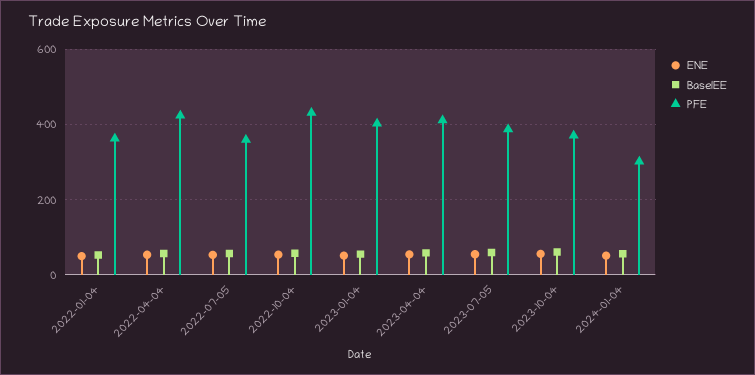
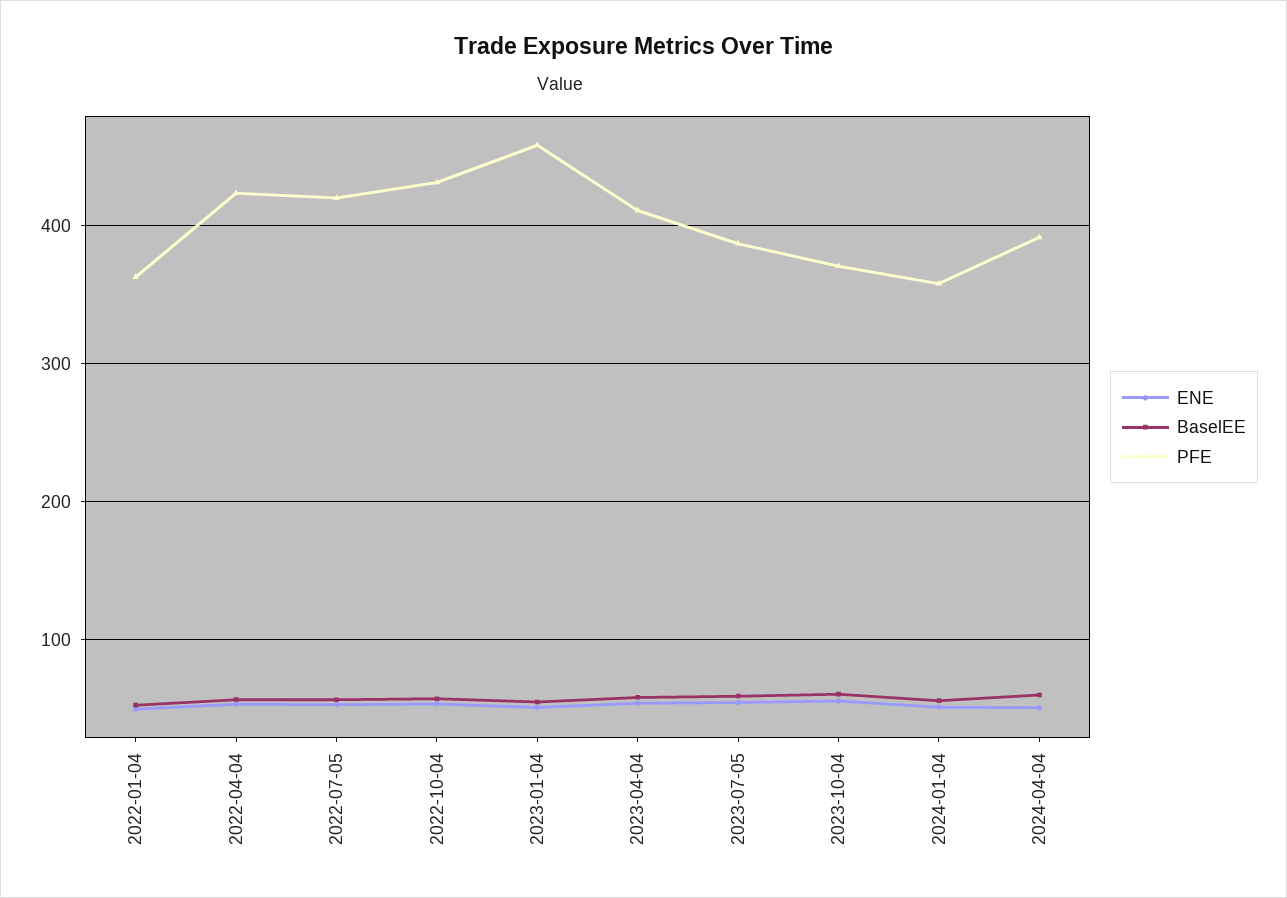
PFE, 2022-07-05: 360 -> 420
PFE, 2023-01-04: 400 -> 460
PFE, 2024-01-04: 300 -> 360
ENE, 2024-04-04: none -> 50
BaselEE, 2024-04-04: none -> 60
PFE, 2024-04-04: none -> 390

